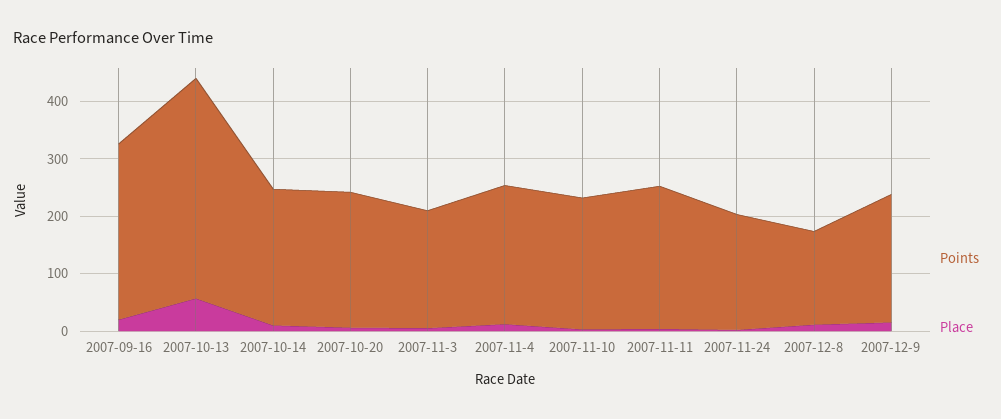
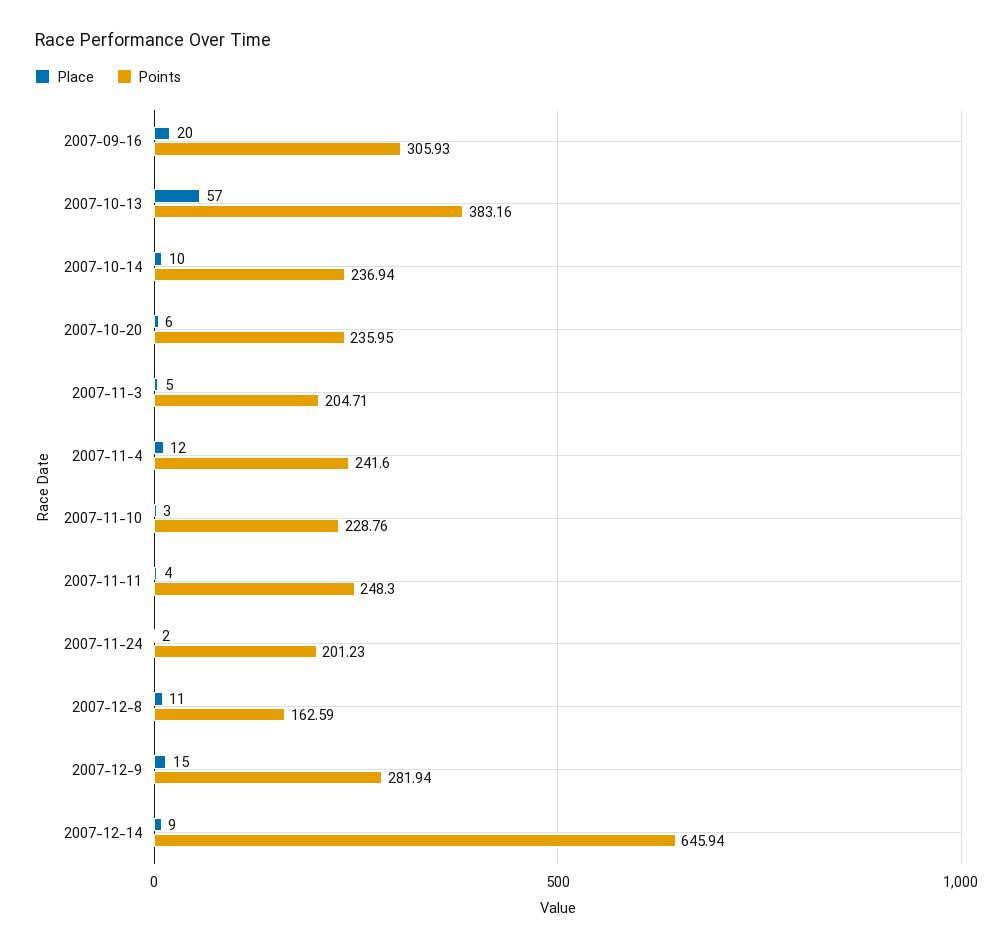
Points, 2007-12-9: 220 -> 281.94
Place, 2007-12-14: none -> 9
Points, 2007-12-14: none -> 645.94

